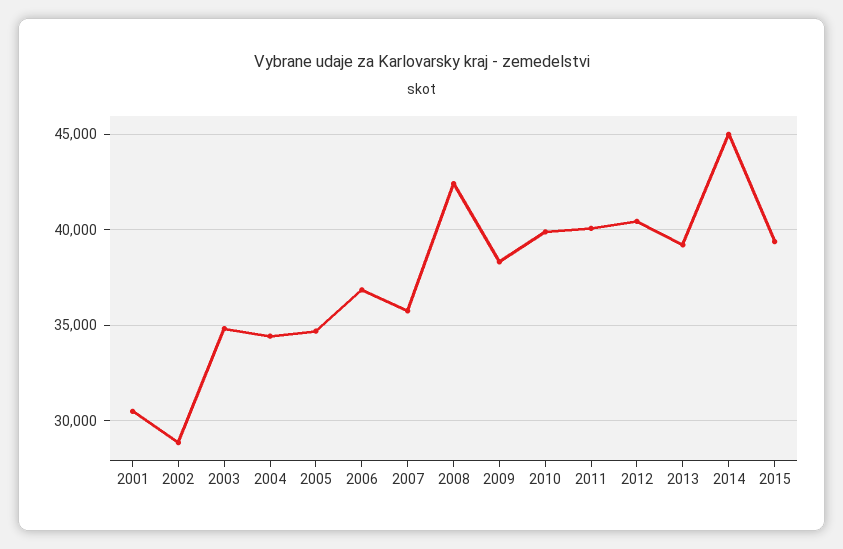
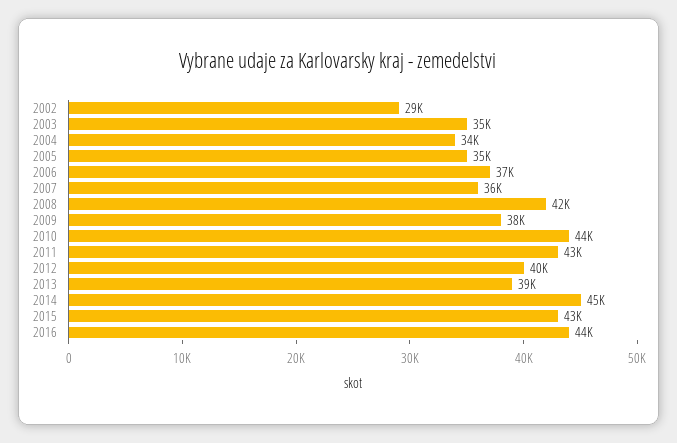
2001: 30500 -> none
2010: 40000 -> 44000
2011: 40000 -> 43000
2015: 39500 -> 43000
2016: none -> 44000

